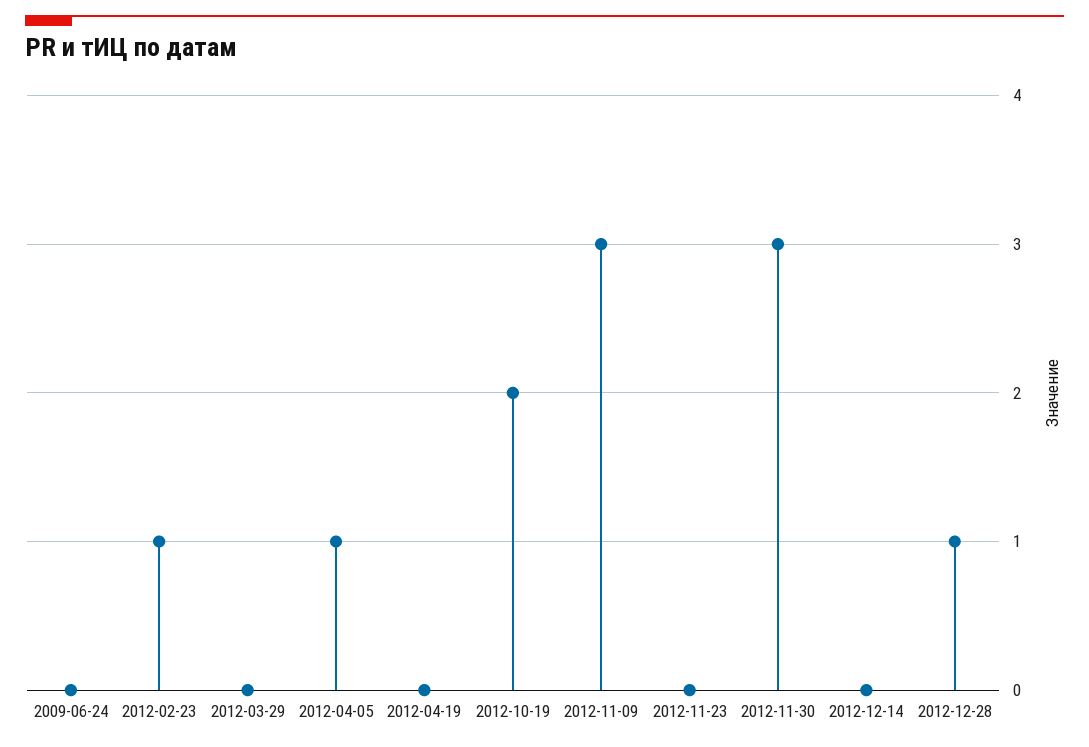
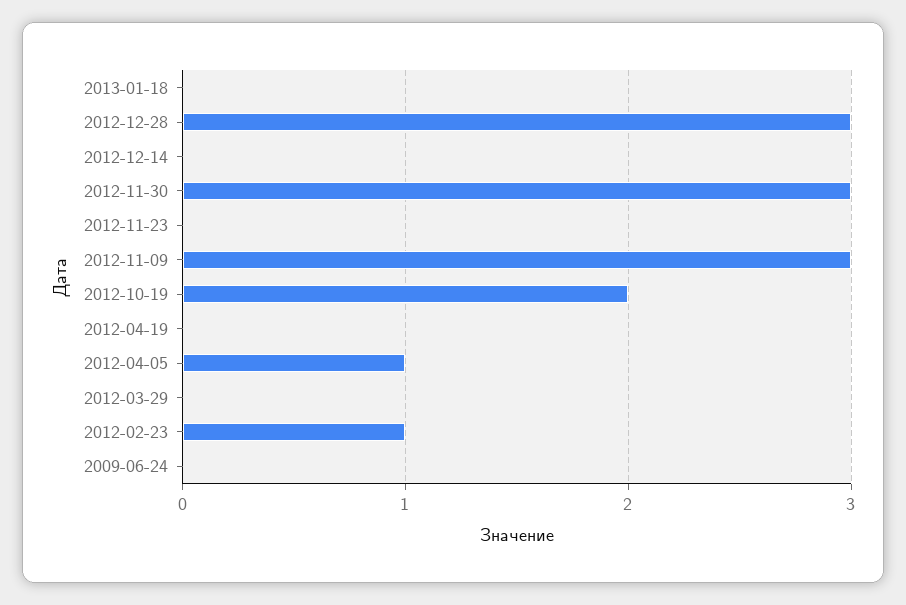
2012-12-28: 1 -> 3
2013-01-18: none -> 0

